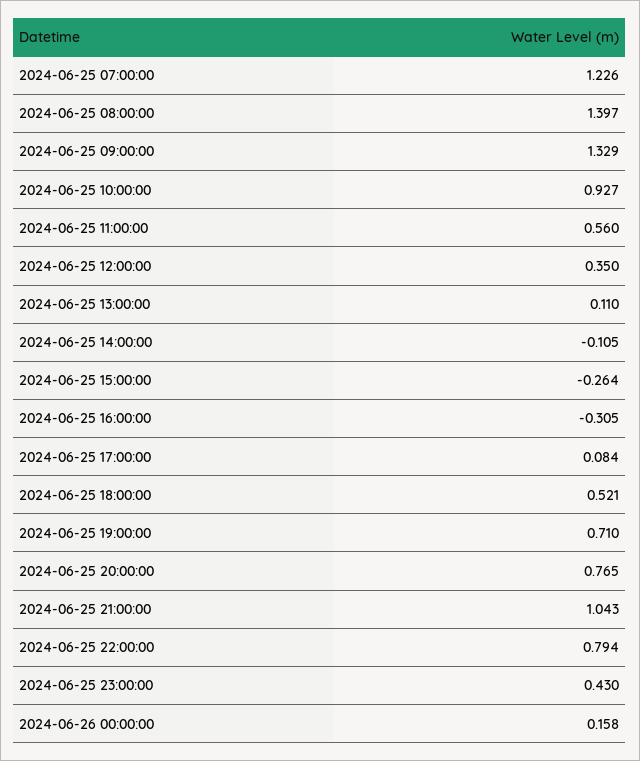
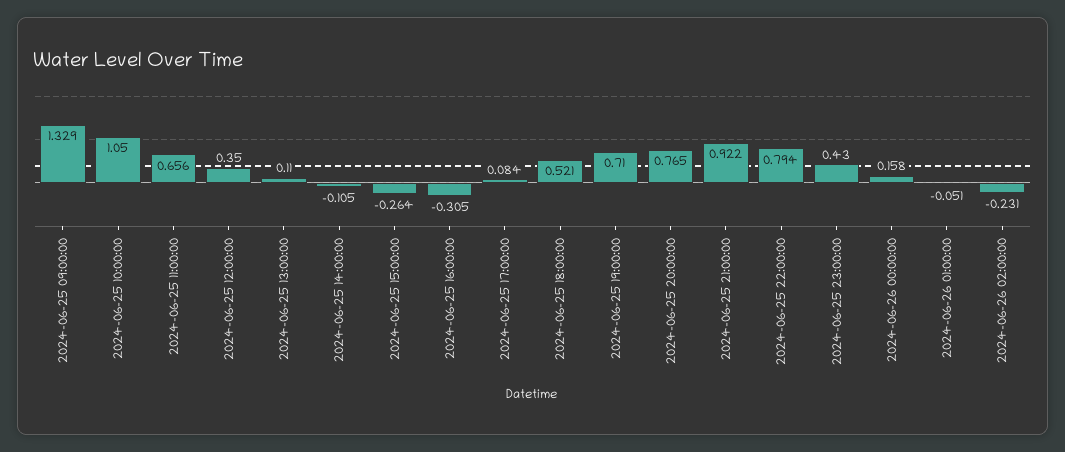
2024-06-25 07:00:00: 1.226 -> none
2024-06-25 08:00:00: 1.397 -> none
2024-06-25 10:00:00: 0.927 -> 1.05
2024-06-25 11:00:00: 0.56 -> 0.656
2024-06-25 21:00:00: 1.043 -> 0.922
2024-06-26 01:00:00: none -> -0.051
2024-06-26 02:00:00: none -> -0.231

